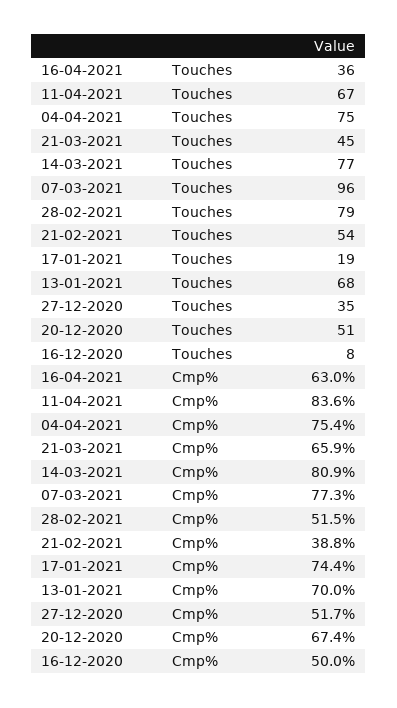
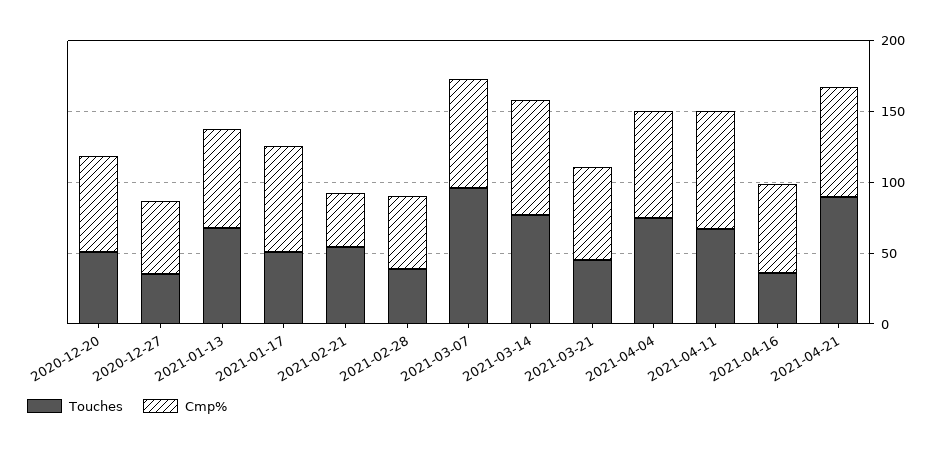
Touches, 28-02-2021: 79 -> 40
Touches, 17-01-2021: 19 -> 50
Touches, 16-12-2020: 8 -> none
Cmp%, 16-12-2020: 50 -> none
Touches, 2021-04-21: none -> 90
Cmp%, 2021-04-21: none -> 80

